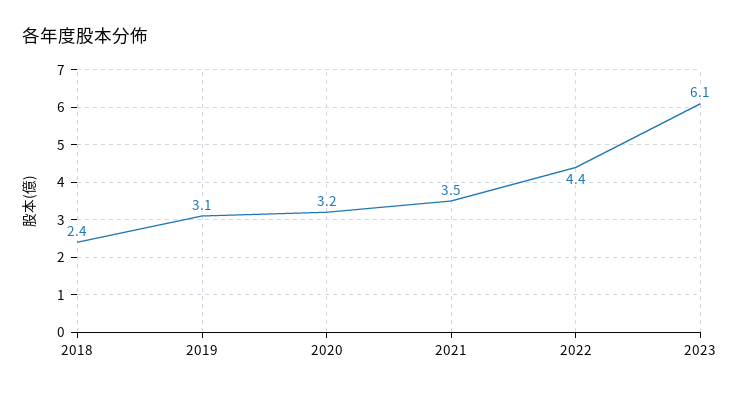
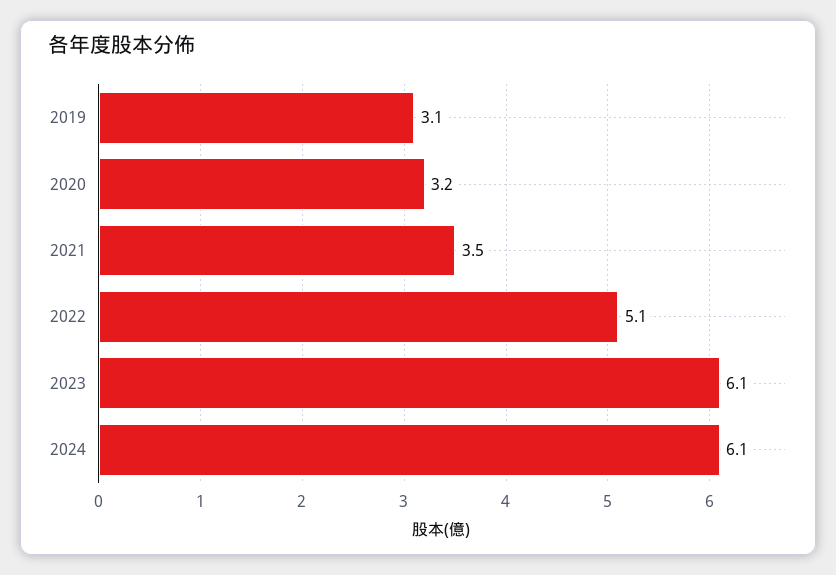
2018: 2.4 -> none
2022: 4.4 -> 5.1
2024: none -> 6.1

